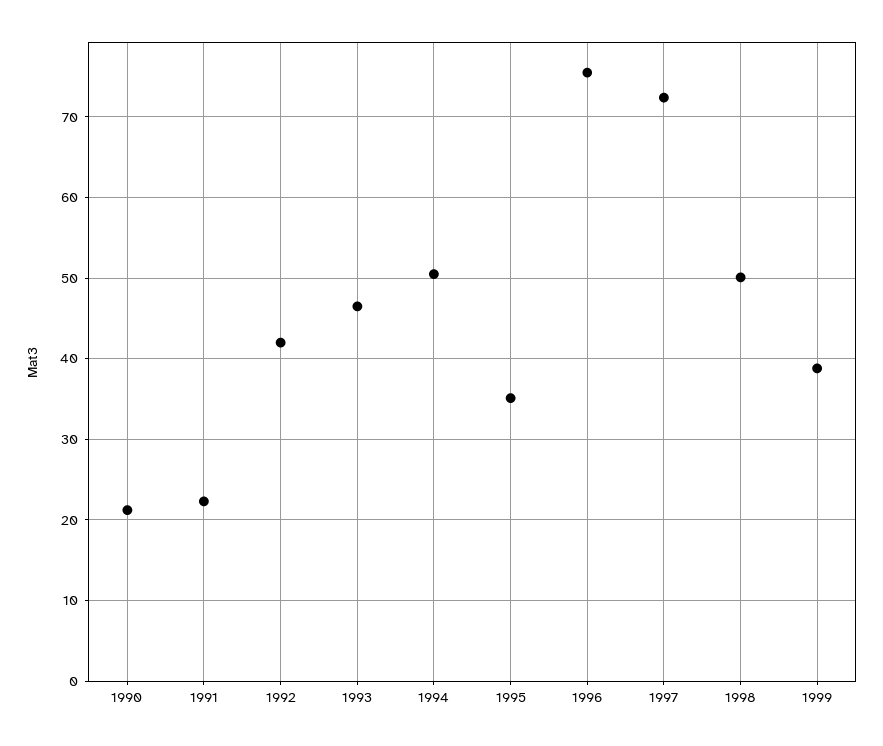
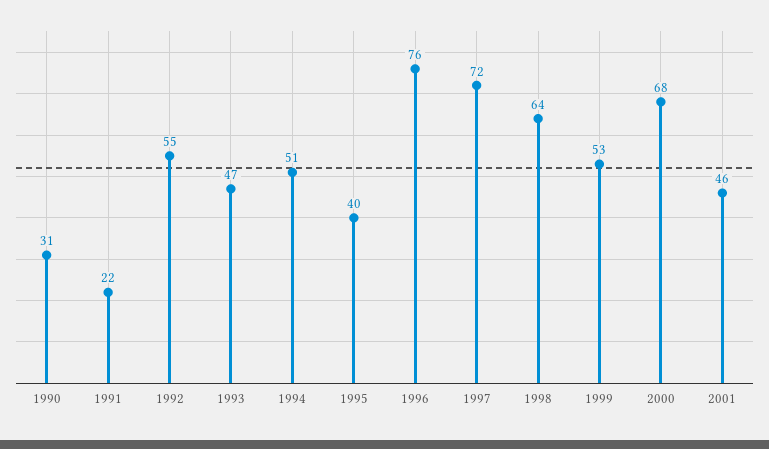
1990: 21 -> 31
1992: 42 -> 55
1995: 35 -> 40
1998: 50 -> 64
1999: 39 -> 53
2000: none -> 68
2001: none -> 46

